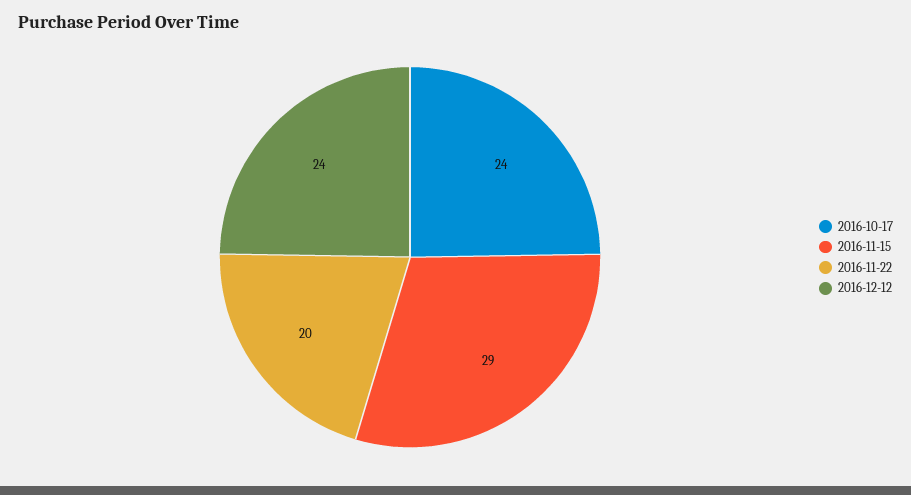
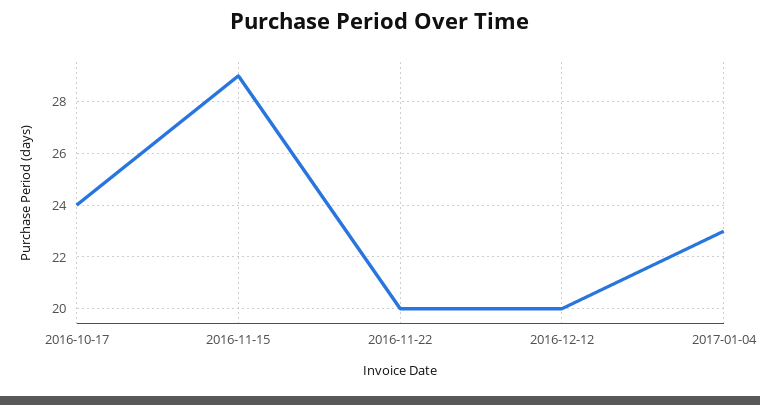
2016-12-12: 24 -> 20
2017-01-04: none -> 23

